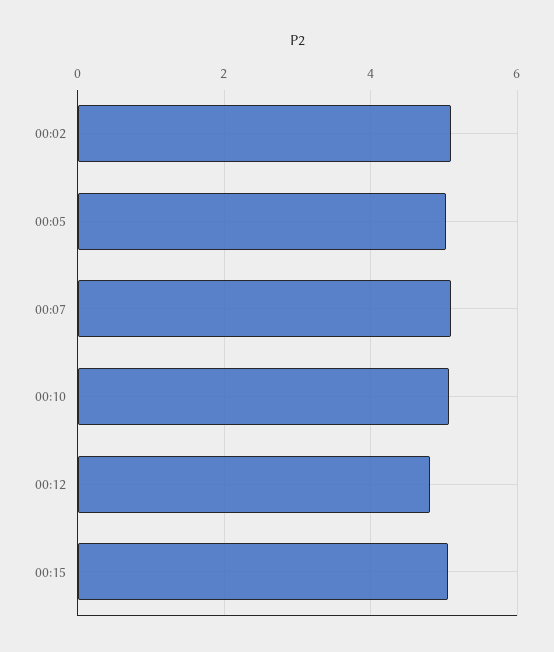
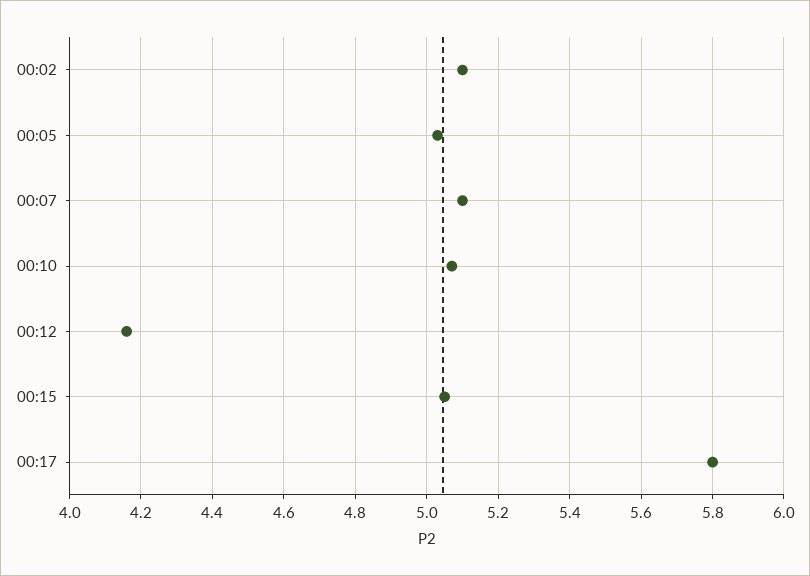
00:12: 4.8 -> 4.15
00:17: none -> 5.8

